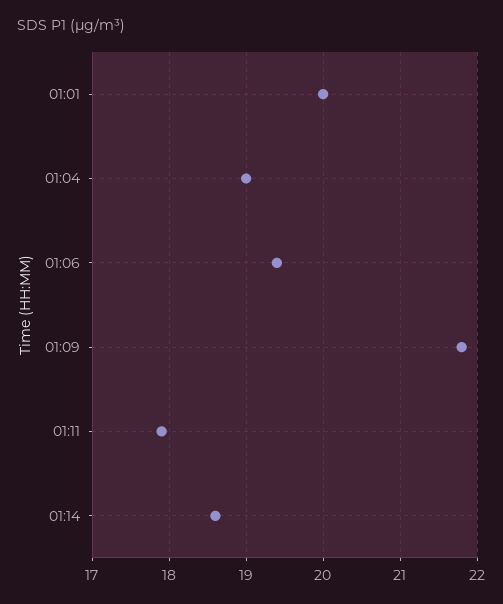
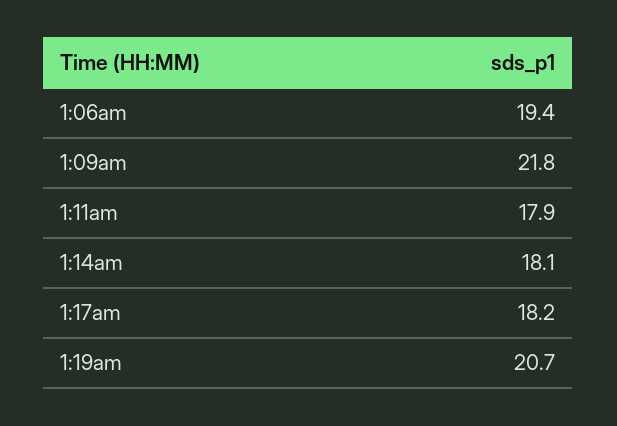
01:01: 20 -> none
01:04: 19 -> none
01:14: 18.6 -> 18.1
1:17am: none -> 18.2
1:19am: none -> 20.7

